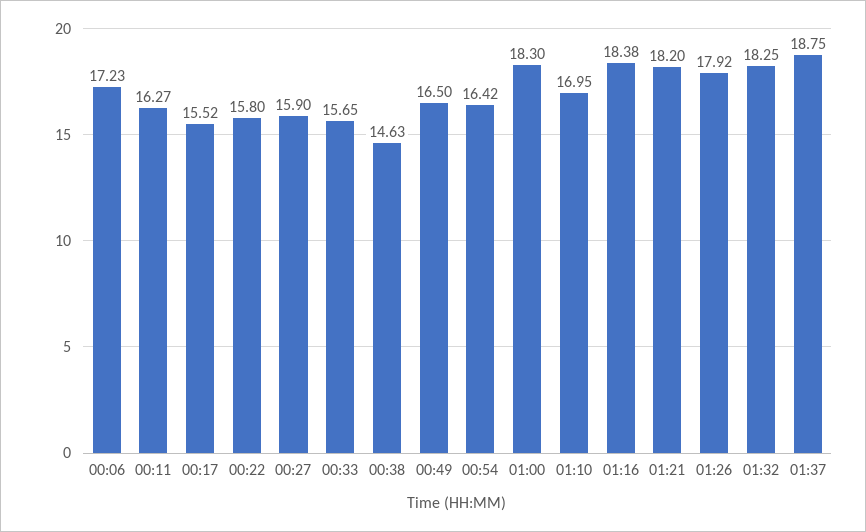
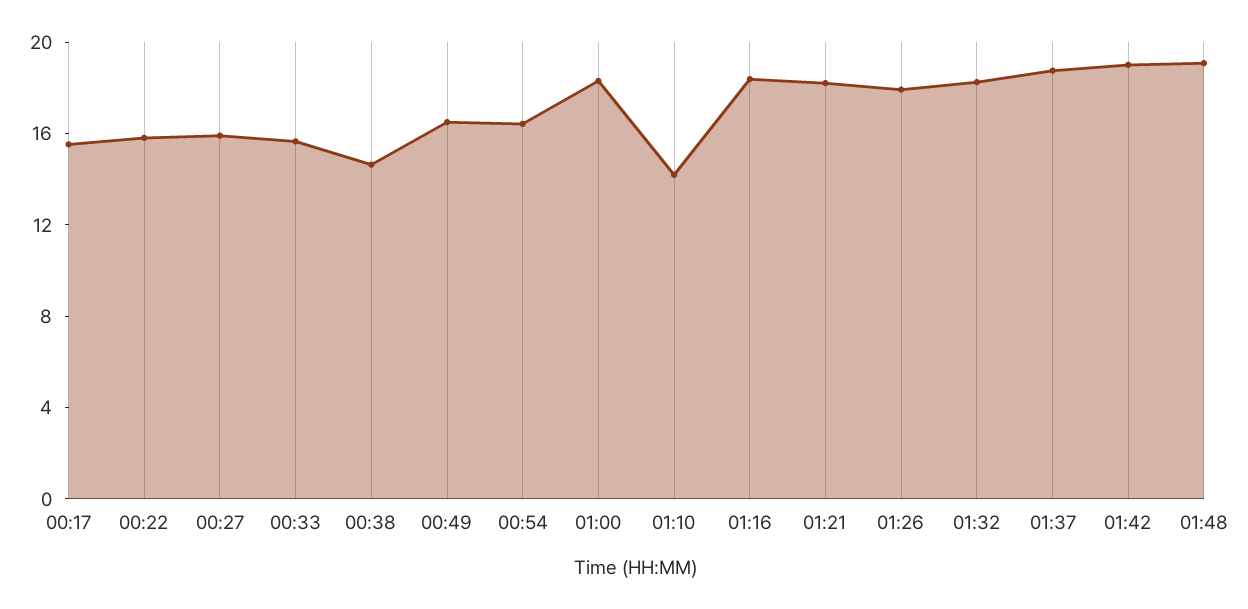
00:06: 17.23 -> none
00:11: 16.27 -> none
01:10: 16.95 -> 14
01:42: none -> 19
01:48: none -> 19

